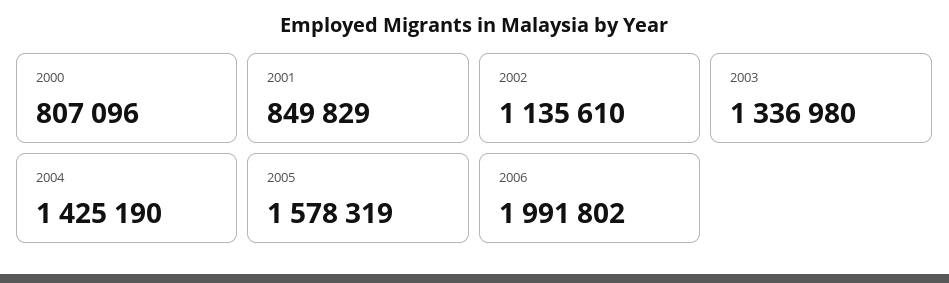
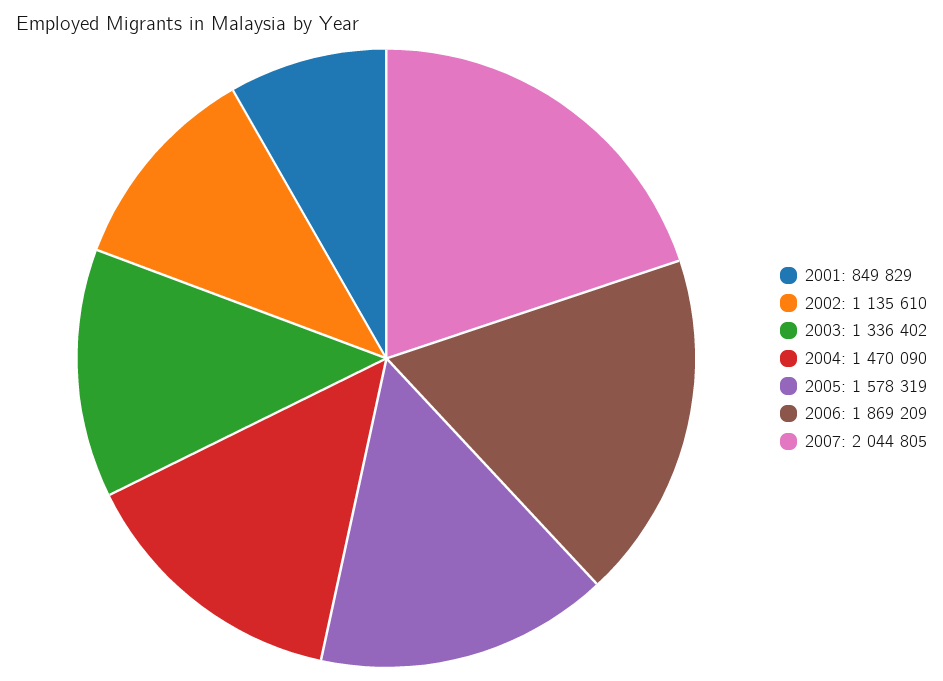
2000: 807096 -> none
2003: 1336980 -> 1336402
2004: 1425190 -> 1470090
2006: 1991802 -> 1869209
2007: none -> 2044805

